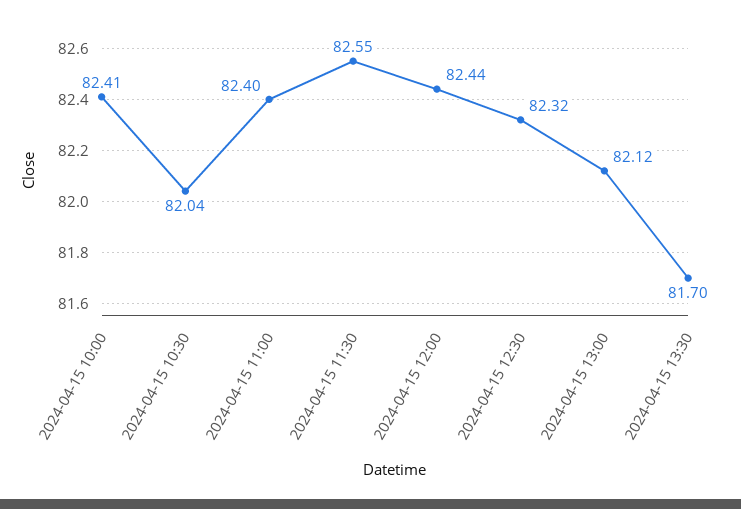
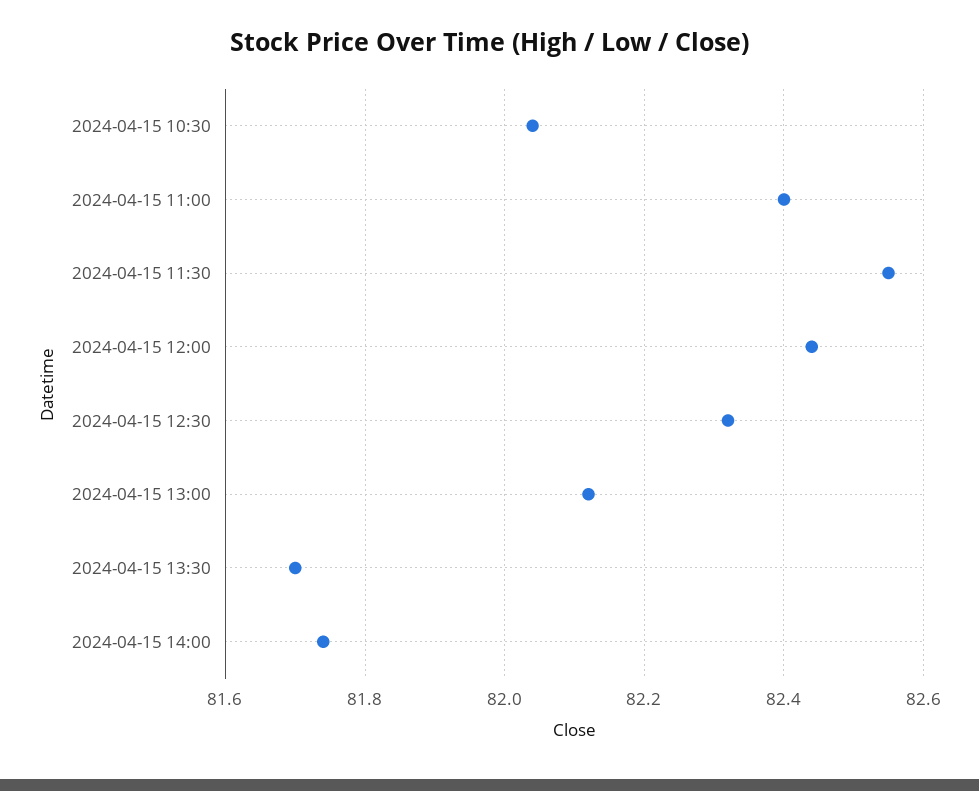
2024-04-15 10:00: 82.41 -> none
2024-04-15 14:00: none -> 81.75

